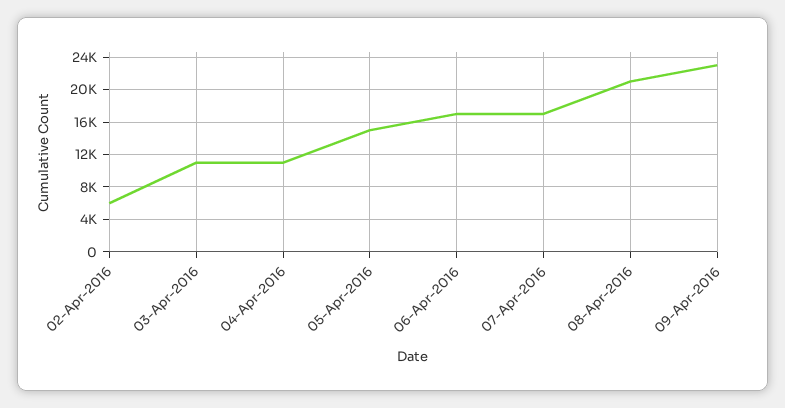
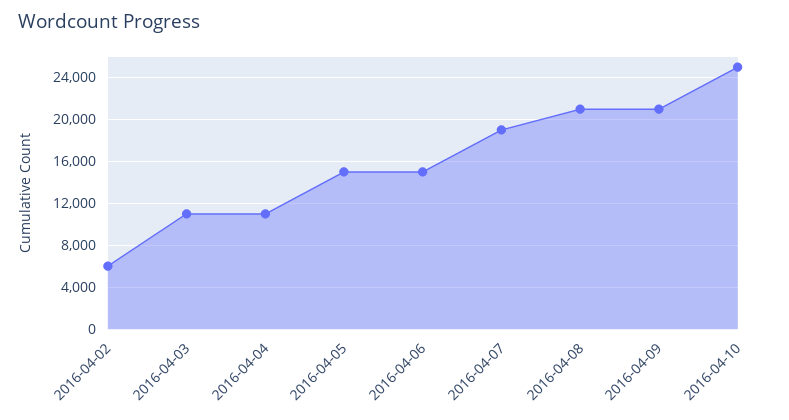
06-Apr-2016: 17000 -> 15000
07-Apr-2016: 17000 -> 19000
09-Apr-2016: 23000 -> 21000
2016-04-10: none -> 25000

